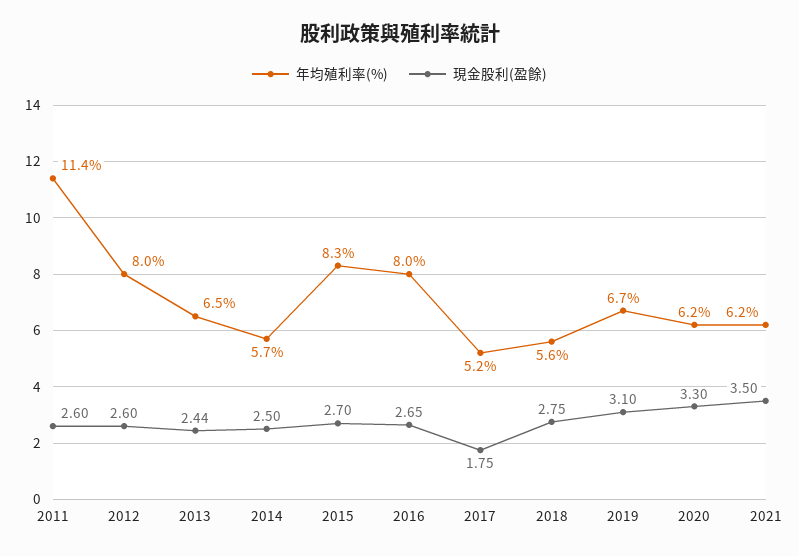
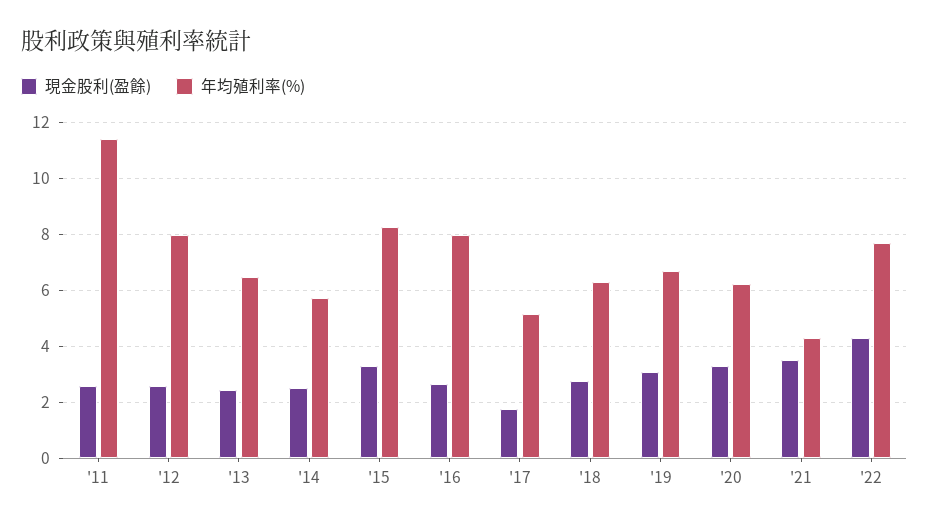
現金股利(盈餘), 2015: 2.7 -> 3.25
年均殖利率(%), 2018: 5.6 -> 6.25
年均殖利率(%), 2021: 6.2 -> 4.25
現金股利(盈餘), '22: none -> 4.25
年均殖利率(%), '22: none -> 7.75

